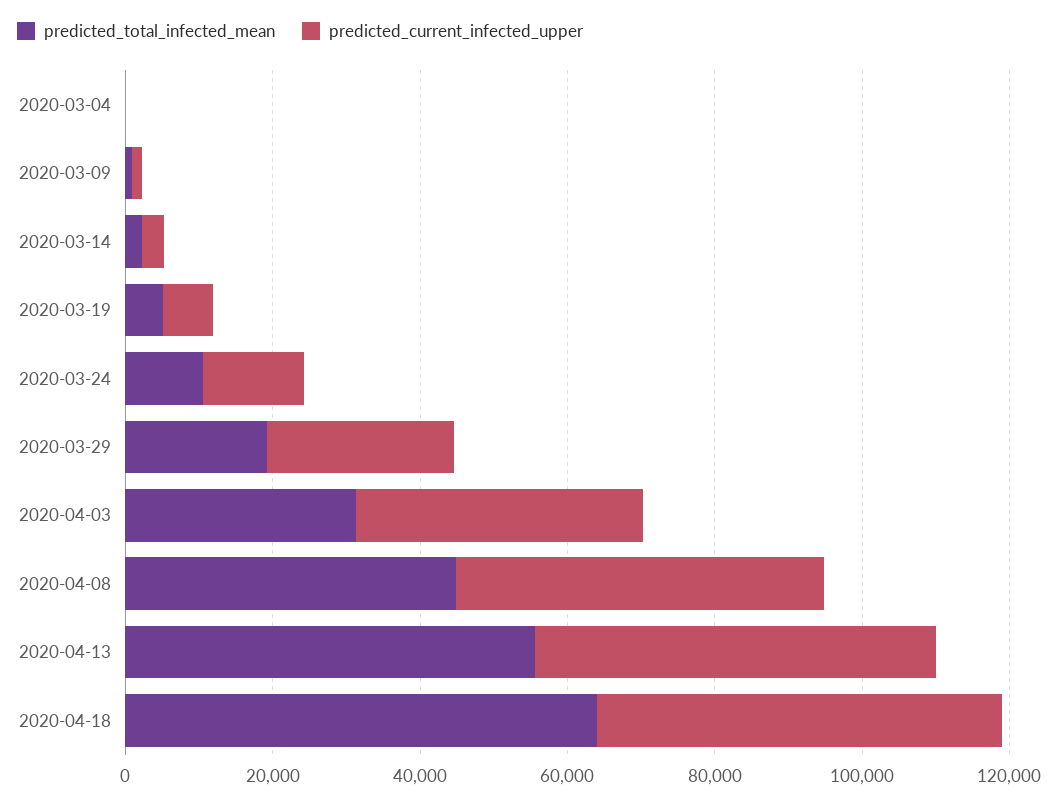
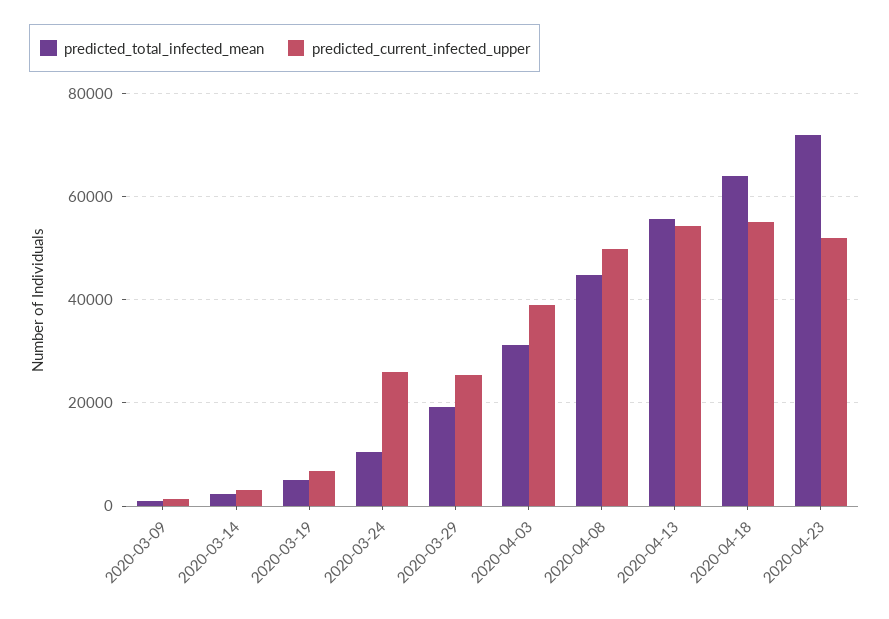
predicted_total_infected_mean, 2020-03-04: 0 -> none
predicted_current_infected_upper, 2020-03-04: 0 -> none
predicted_current_infected_upper, 2020-03-24: 15000 -> 26000
predicted_total_infected_mean, 2020-04-23: none -> 72000
predicted_current_infected_upper, 2020-04-23: none -> 52000

